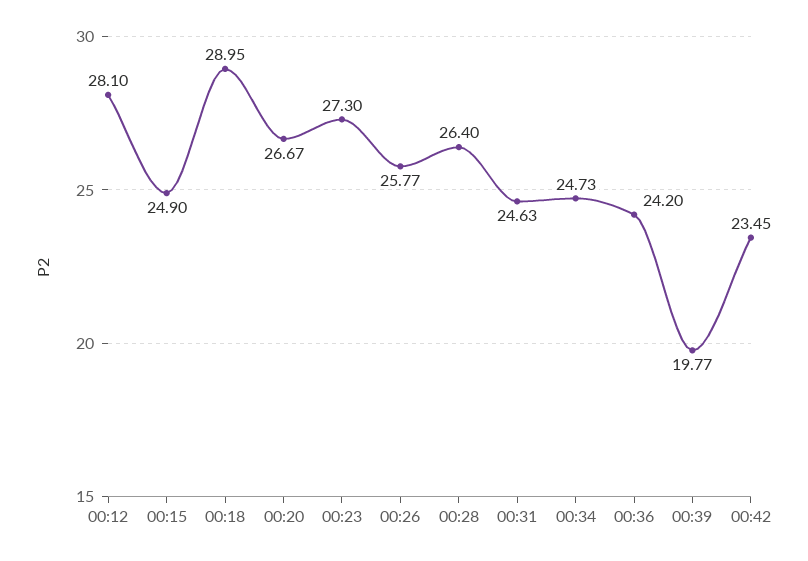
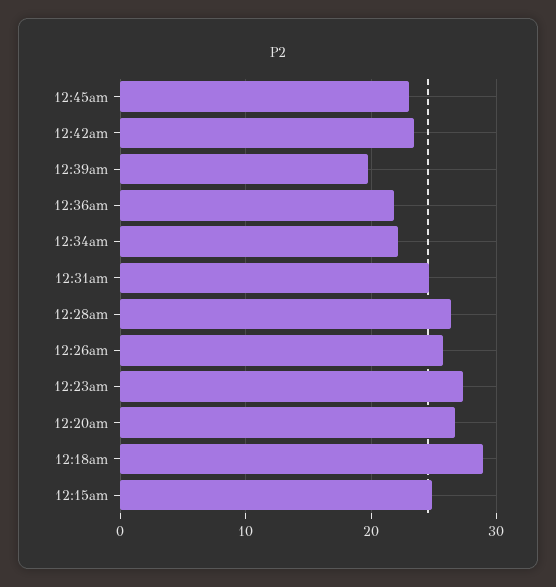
00:12: 28.1 -> none
00:34: 24.73 -> 22
00:36: 24.2 -> 22
12:45am: none -> 23

